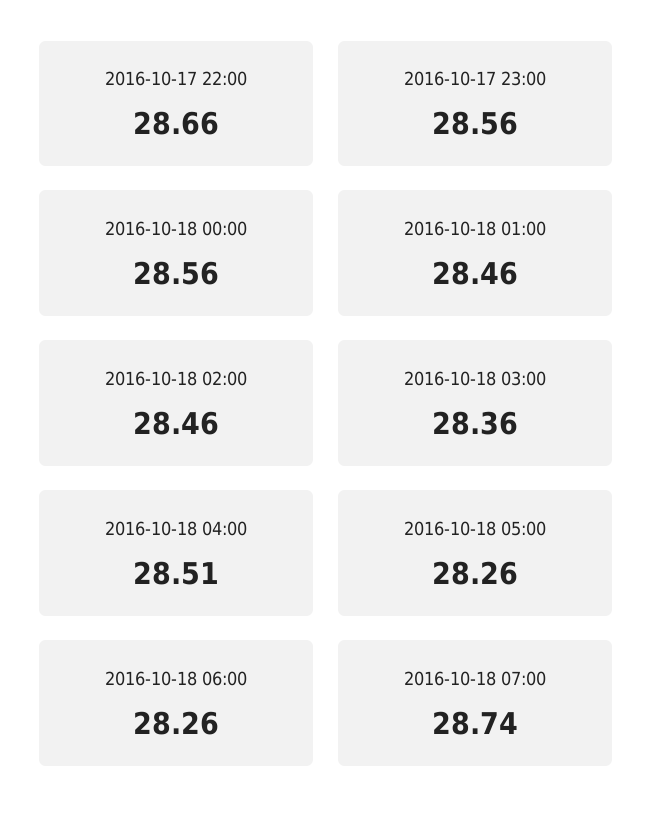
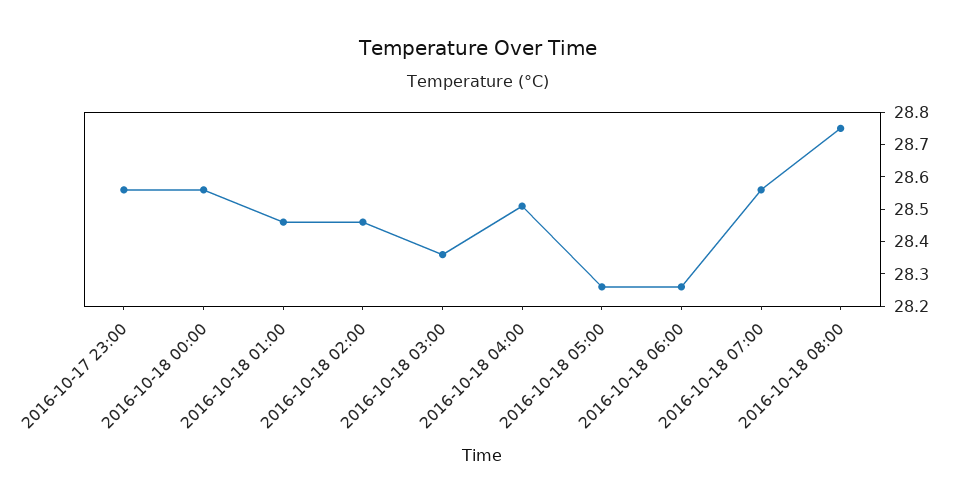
2016-10-17 22:00: 28.66 -> none
2016-10-18 07:00: 28.74 -> 28.55
2016-10-18 08:00: none -> 28.75

